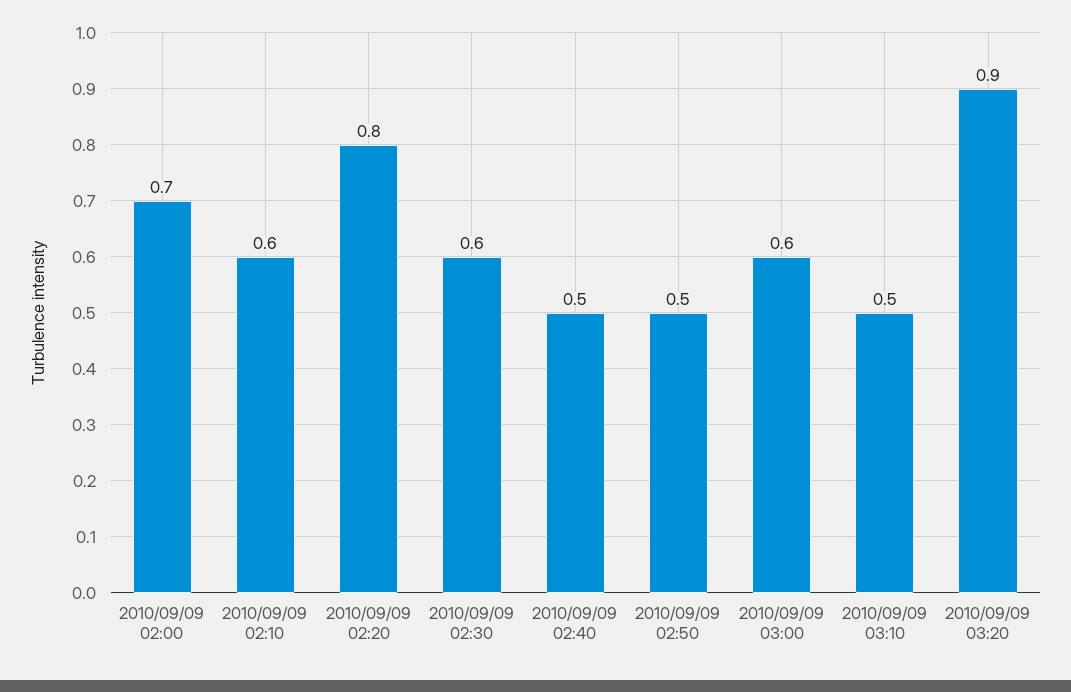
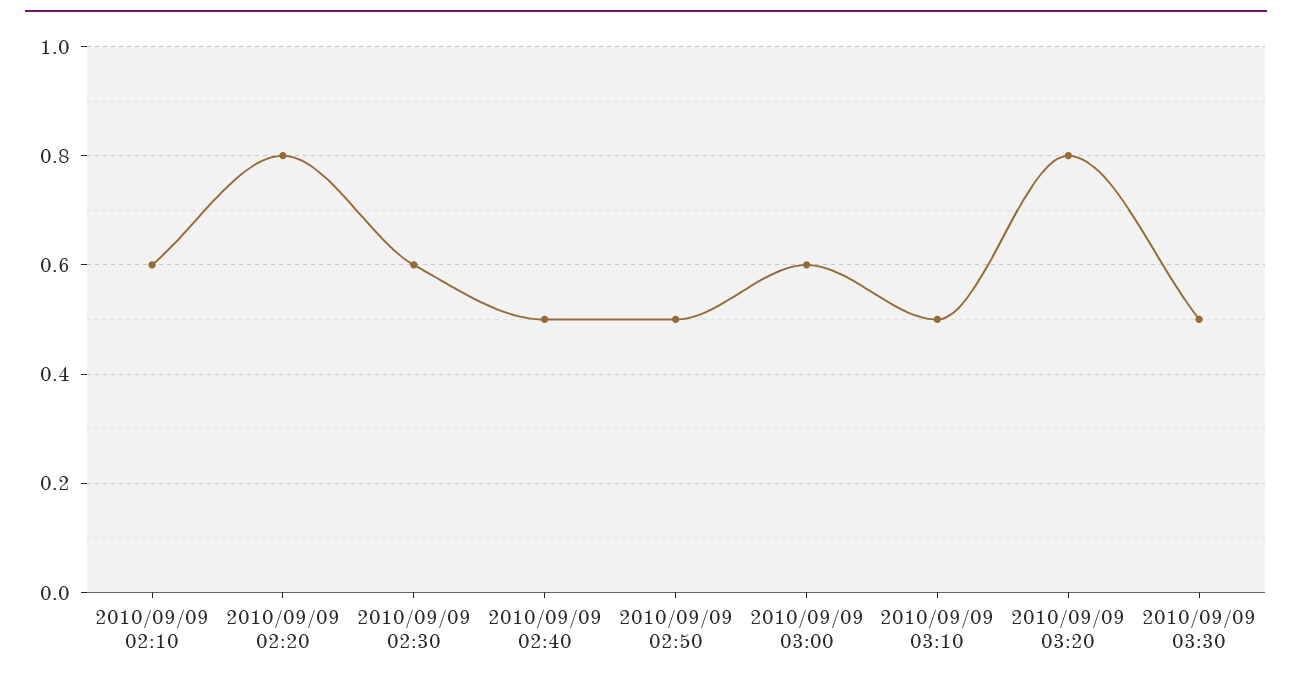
2010/09/09 02:00: 0.7 -> none
2010/09/09 03:20: 0.9 -> 0.8
2010/09/09 03:30: none -> 0.5

